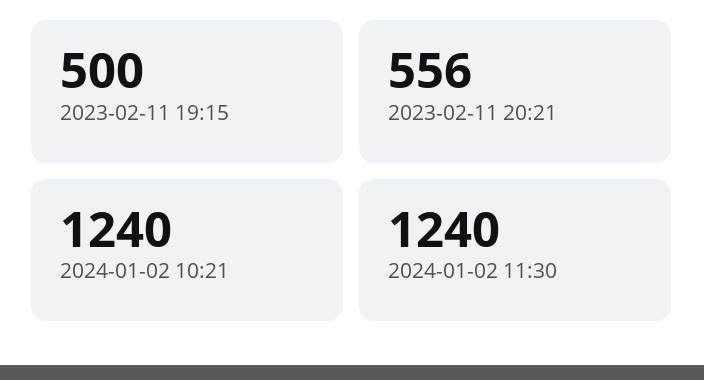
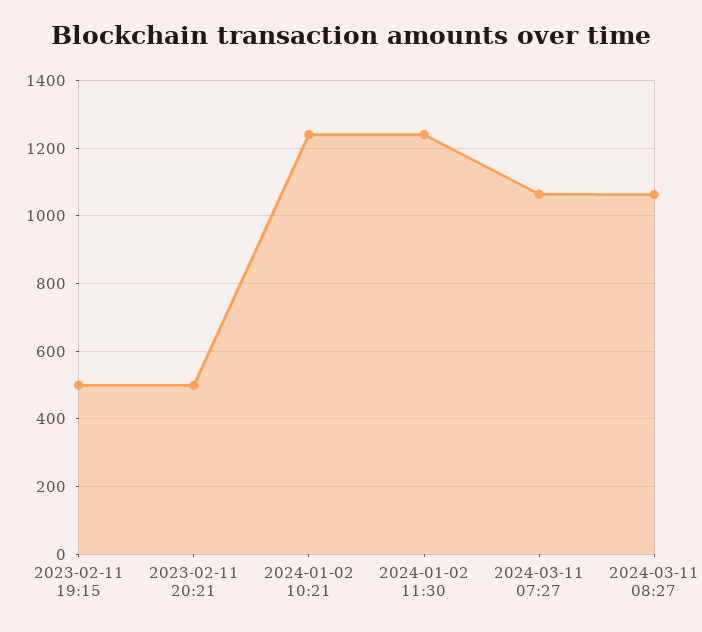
2023-02-11 20:21: 556 -> 500
2024-03-11 07:27: none -> 1060
2024-03-11 08:27: none -> 1060

